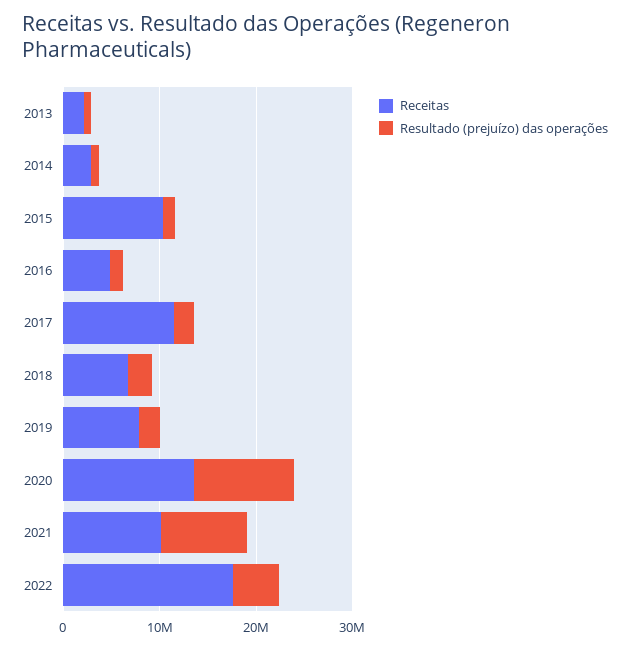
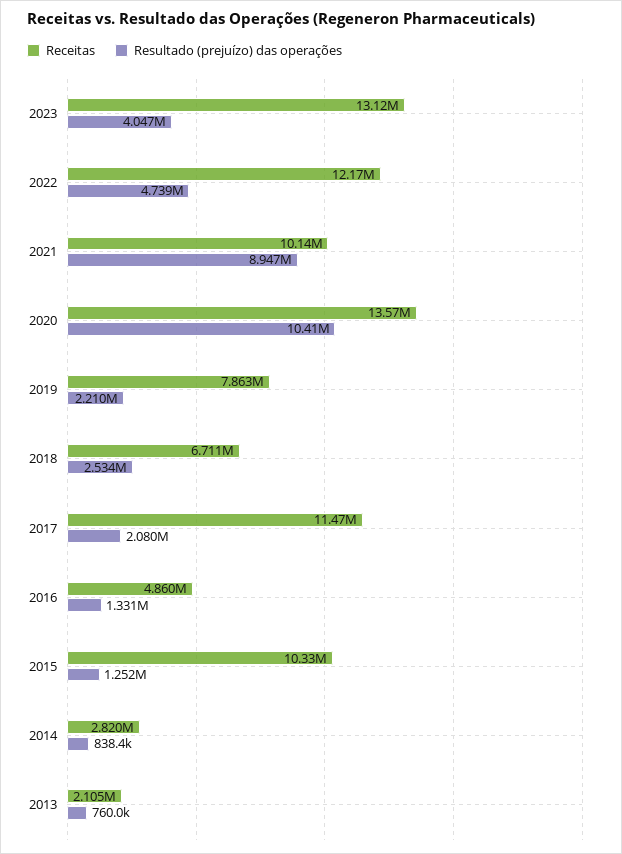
Receitas, 2022: 18000000 -> 12170000
Receitas, 2023: none -> 13120000
Resultado (prejuízo) das operações, 2023: none -> 4047000

